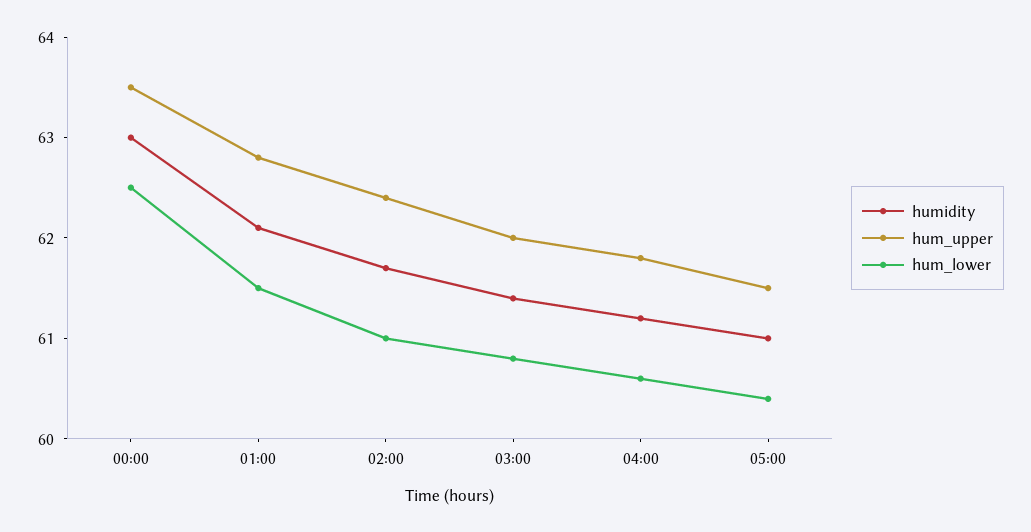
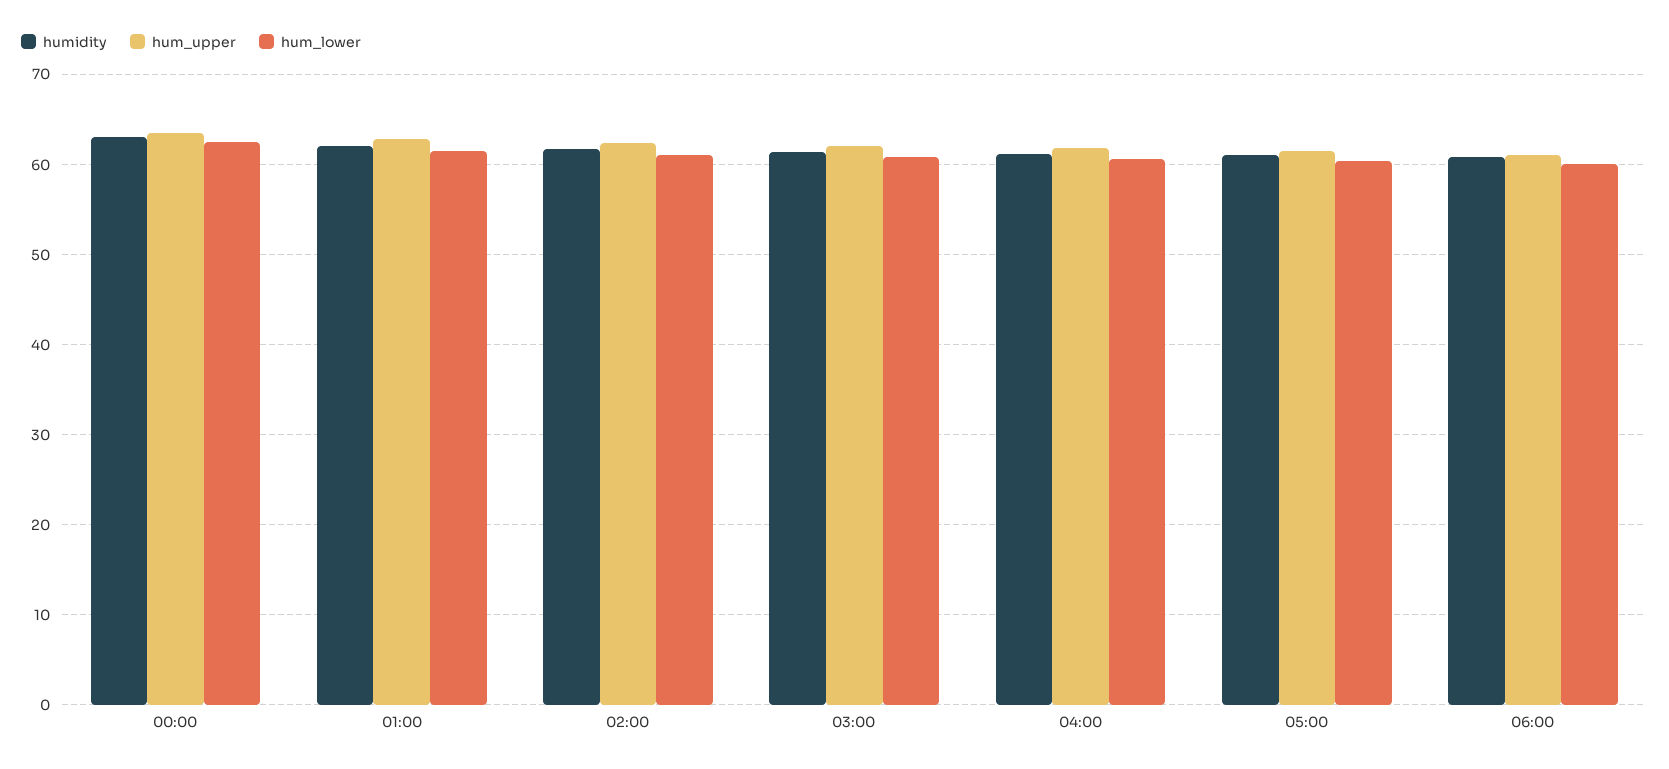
humidity, 06:00: none -> 61
hum_upper, 06:00: none -> 61
hum_lower, 06:00: none -> 60

